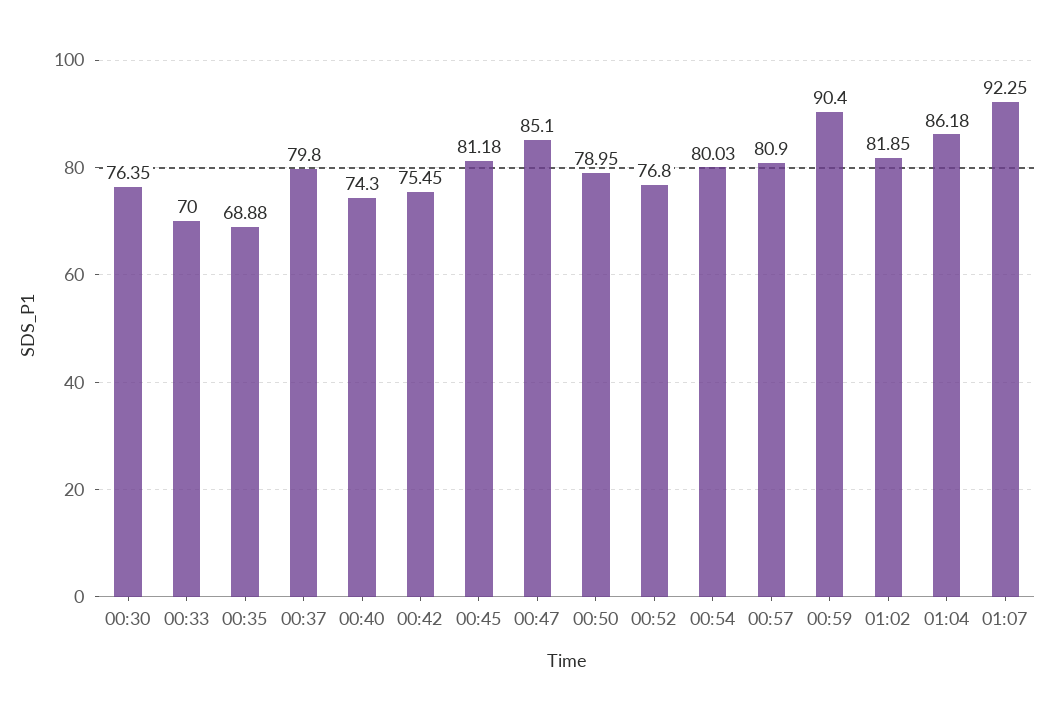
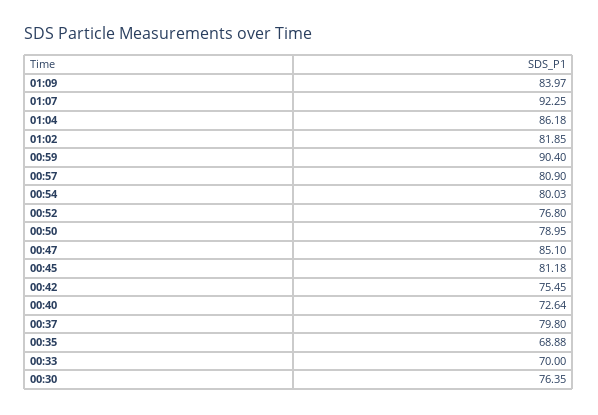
00:40: 74.3 -> 72.64
01:09: none -> 83.97

